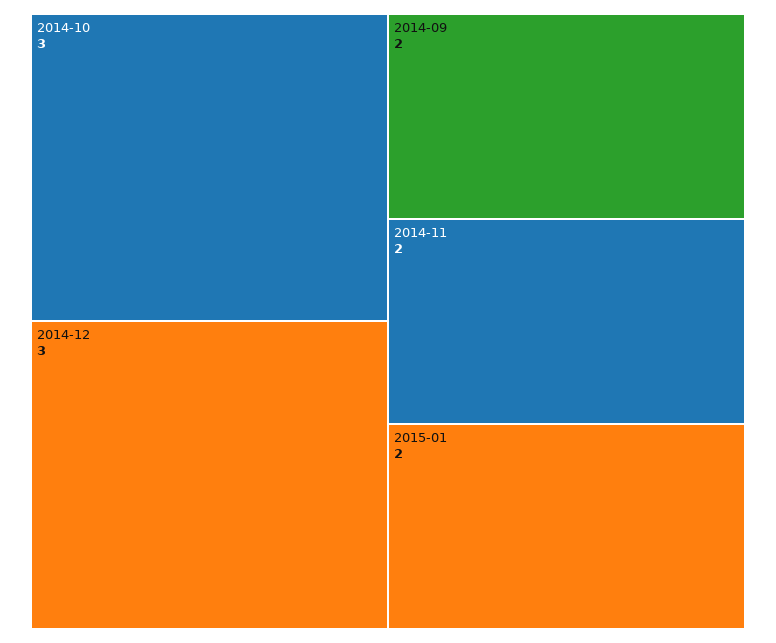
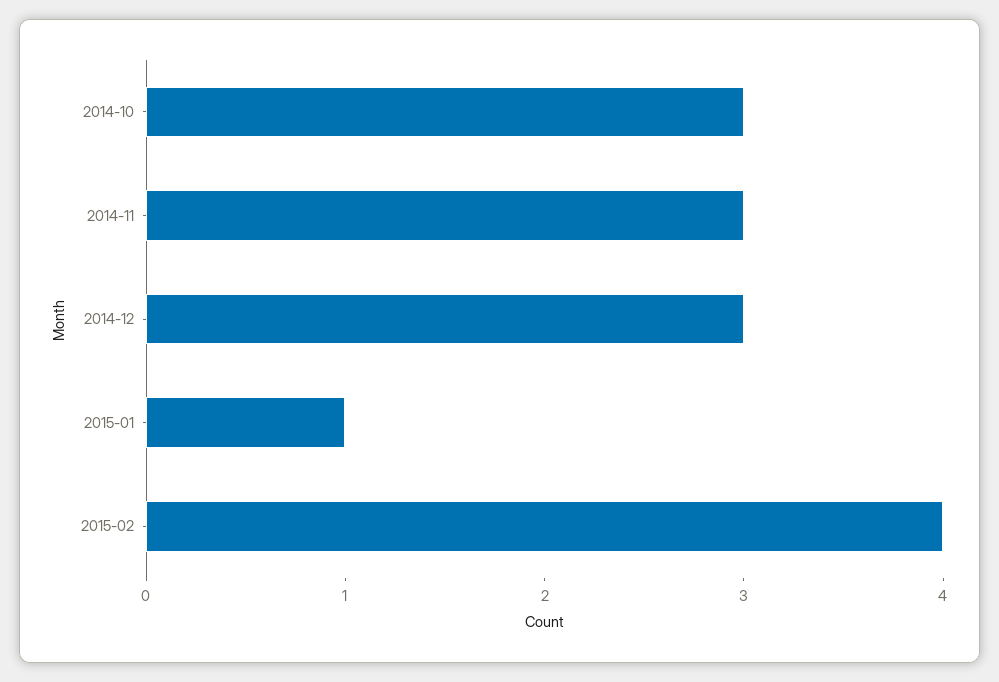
2014-09: 2 -> none
2014-11: 2 -> 3
2015-01: 2 -> 1
2015-02: none -> 4

